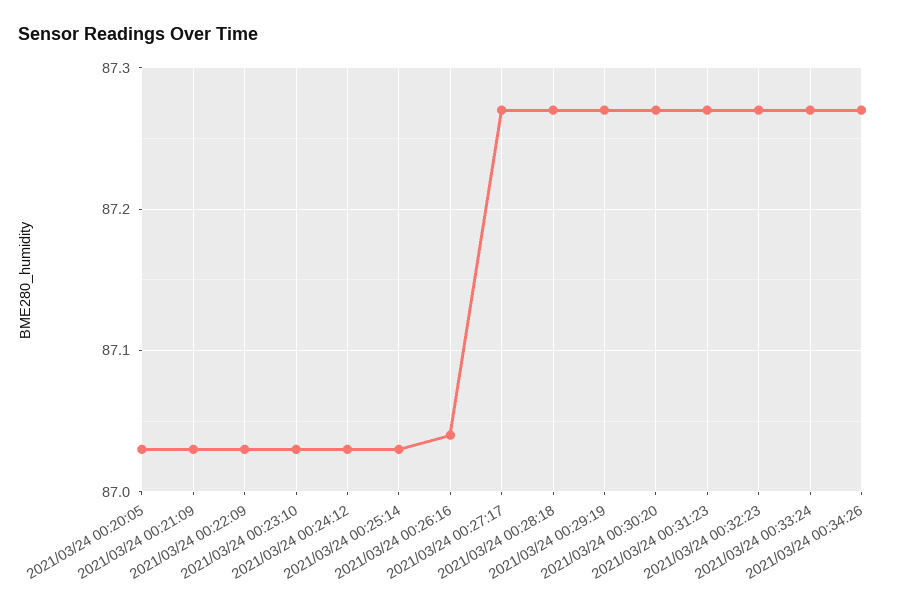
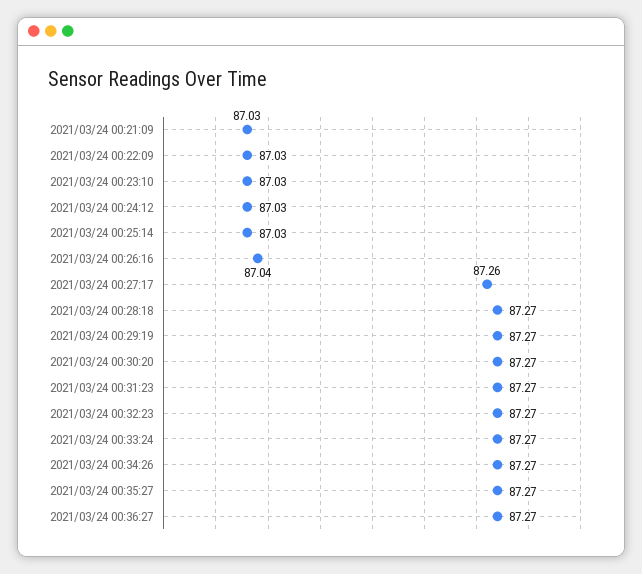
2021/03/24 00:20:05: 87.03 -> none
2021/03/24 00:27:17: 87.27 -> 87.26
2021/03/24 00:35:27: none -> 87.27
2021/03/24 00:36:27: none -> 87.27

